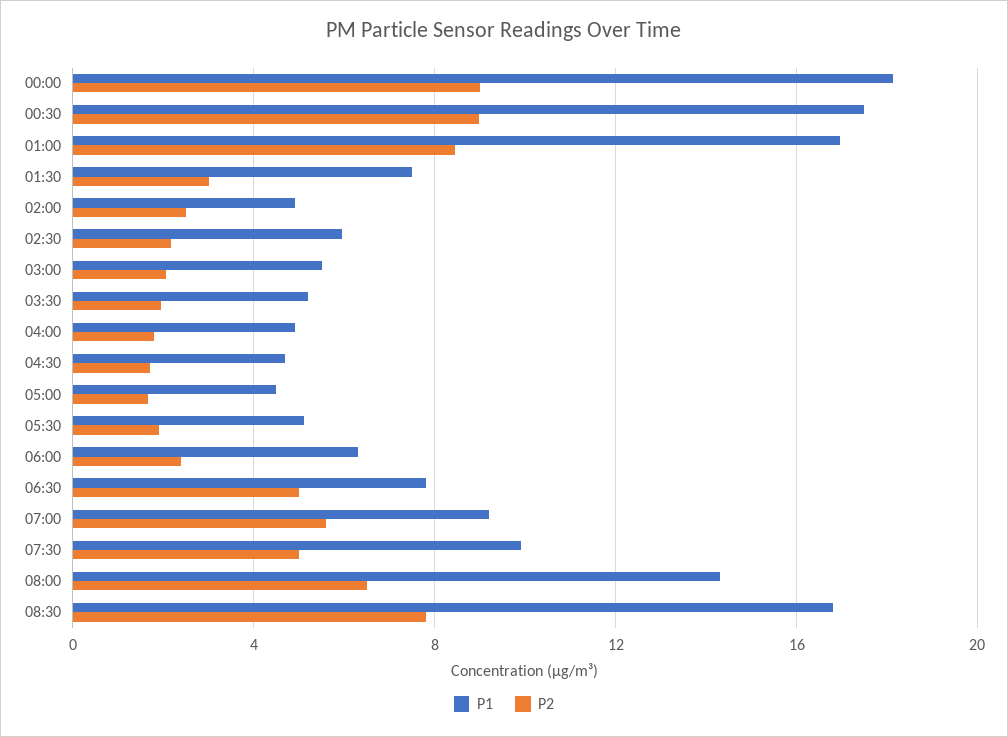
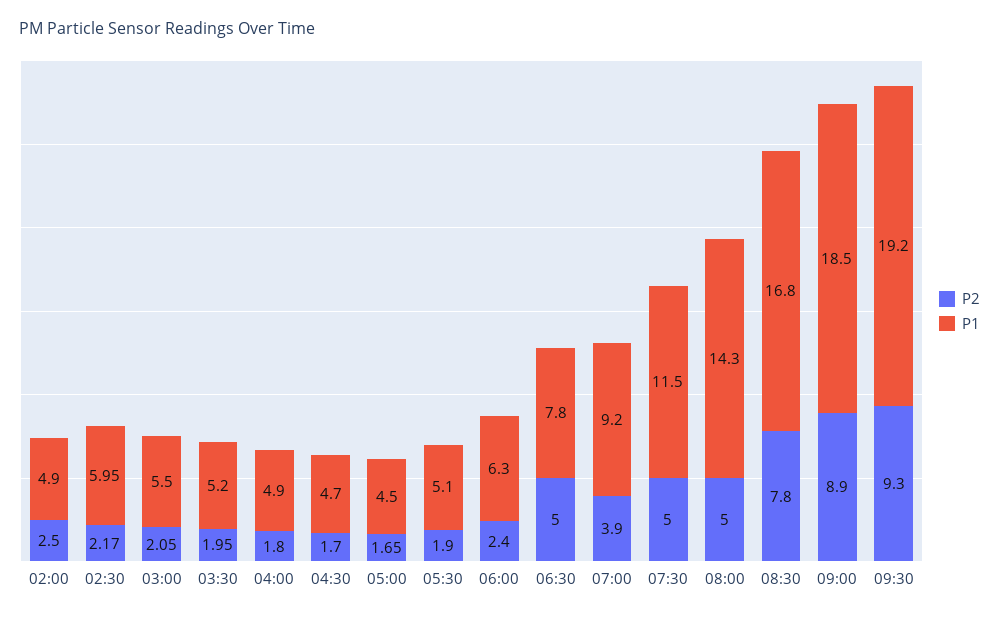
P1, 00:00: 18 -> none
P2, 00:00: 9 -> none
P1, 00:30: 17.5 -> none
P2, 00:30: 9 -> none
P1, 01:00: 17 -> none
P2, 01:00: 8.5 -> none
P1, 01:30: 7.5 -> none
P2, 01:30: 3 -> none
P2, 07:00: 5.5 -> 3.9
P1, 07:30: 10 -> 11.5
P2, 08:00: 6.5 -> 5
P2, 09:00: none -> 8.9
P1, 09:00: none -> 18.5
P2, 09:30: none -> 9.3
P1, 09:30: none -> 19.2

